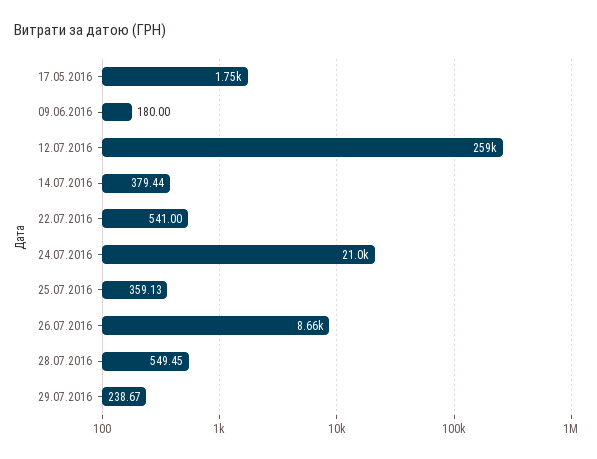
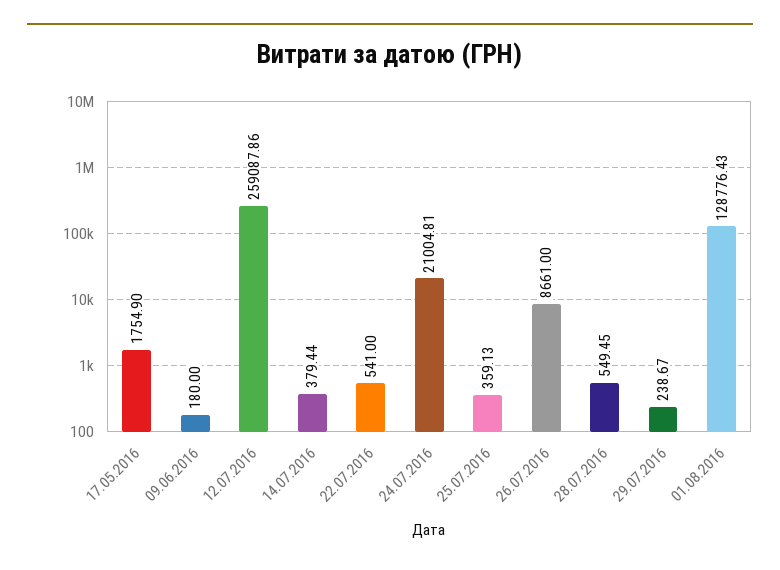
01.08.2016: none -> 128776.43

